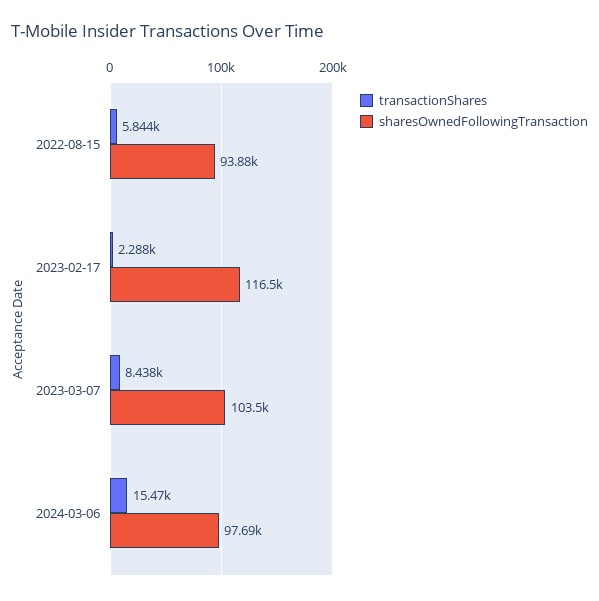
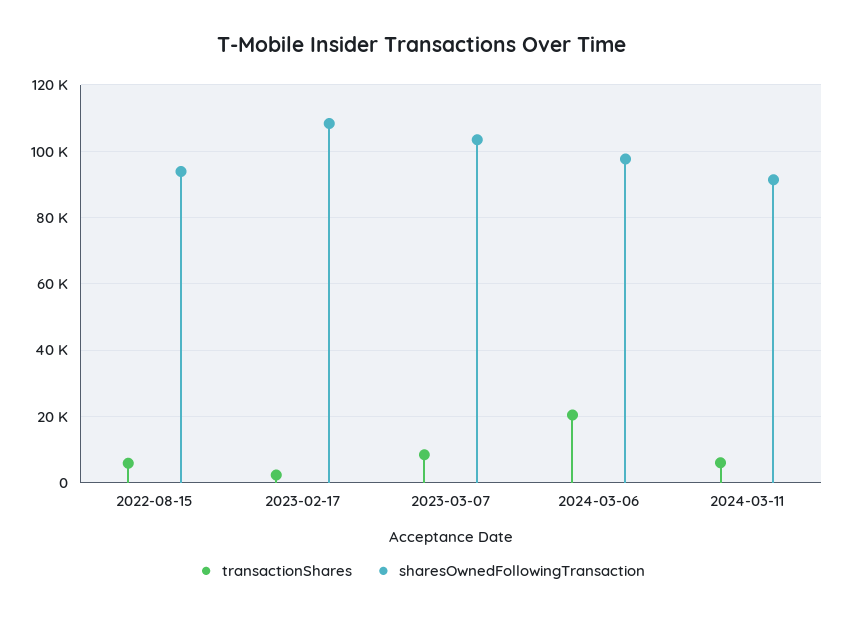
sharesOwnedFollowingTransaction, 2023-02-17: 116500 -> 108000
transactionShares, 2024-03-06: 15470 -> 20000
transactionShares, 2024-03-11: none -> 6000
sharesOwnedFollowingTransaction, 2024-03-11: none -> 92000

